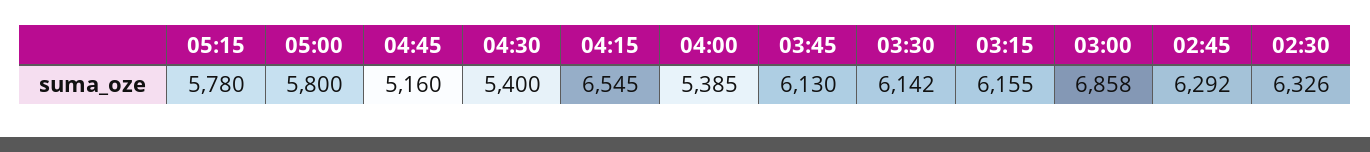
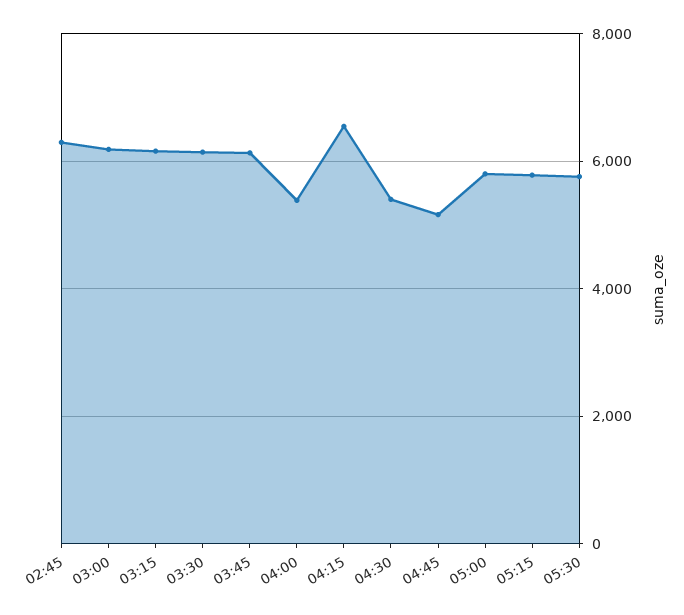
03:00: 6858 -> 6200
02:30: 6326 -> none
05:30: none -> 5800

